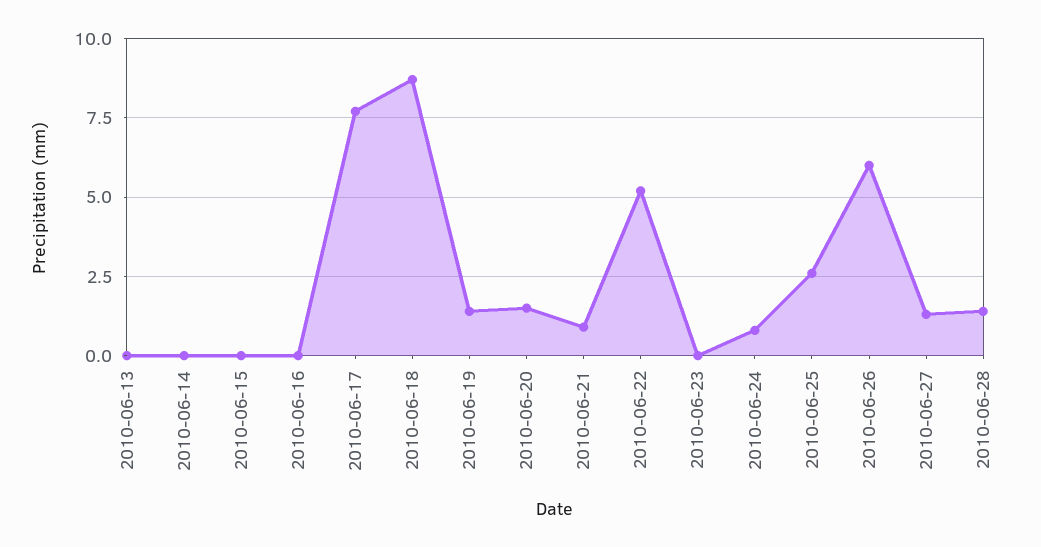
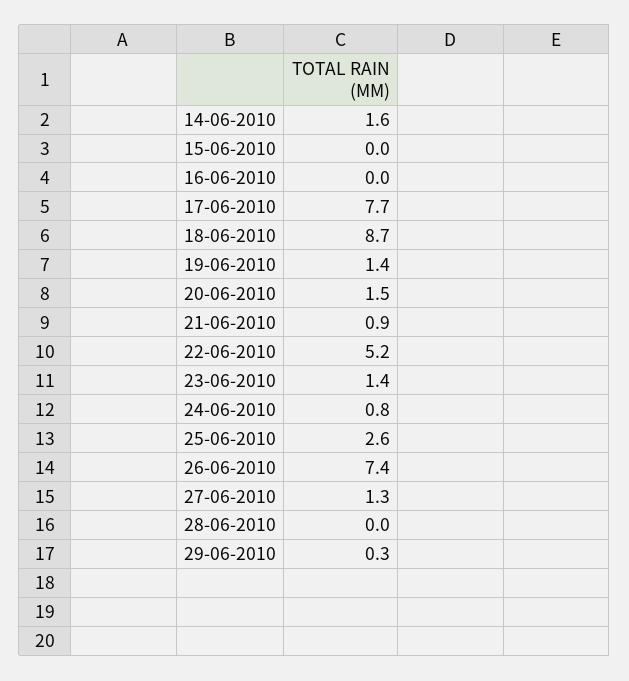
2010-06-13: 0 -> none
2010-06-14: 0 -> 1.6
2010-06-23: 0 -> 1.4
2010-06-26: 6 -> 7.4
2010-06-28: 1.5 -> 0
29-06-2010: none -> 0.3

